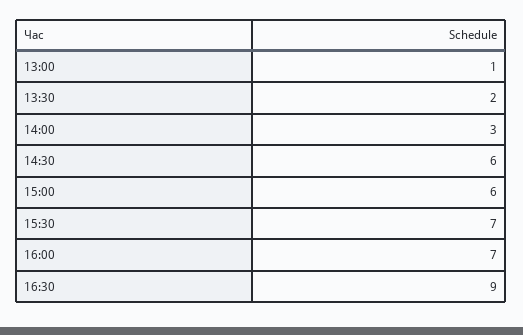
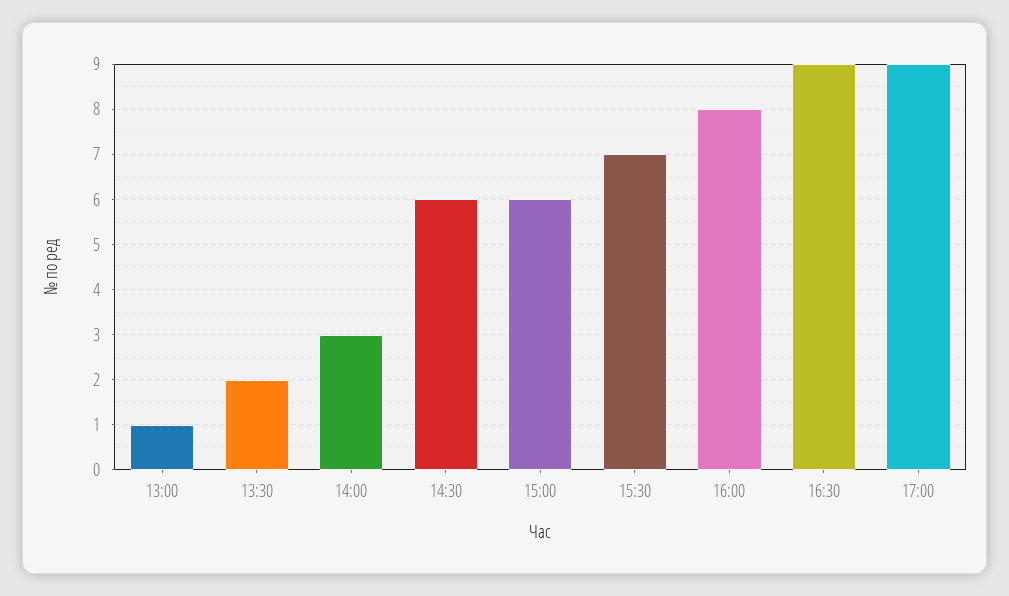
16:00: 7 -> 8
17:00: none -> 9

